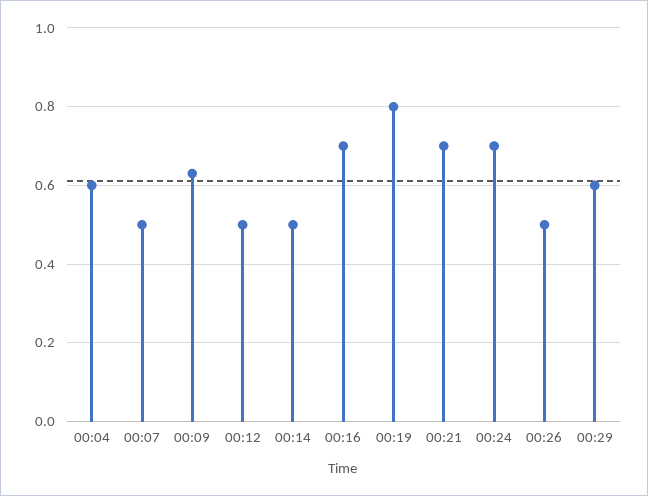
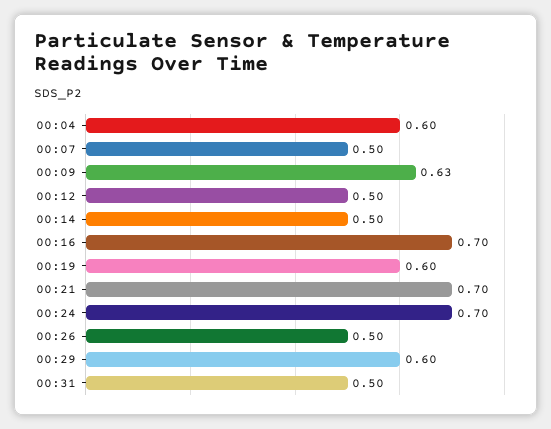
00:19: 0.8 -> 0.6
00:31: none -> 0.5

